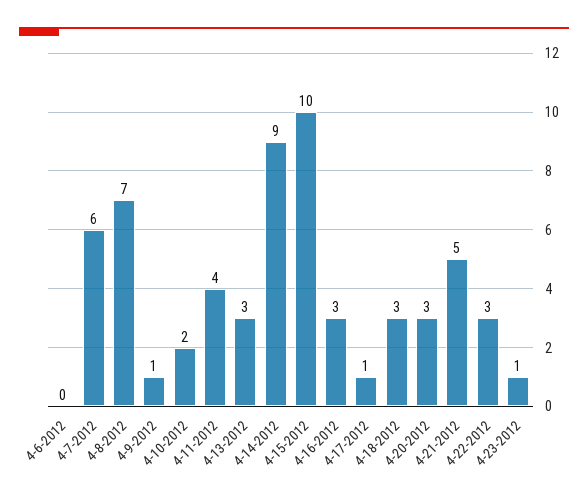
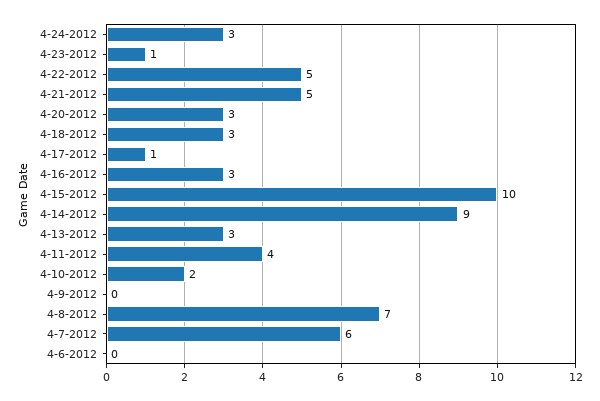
4-9-2012: 1 -> 0
4-22-2012: 3 -> 5
4-24-2012: none -> 3

